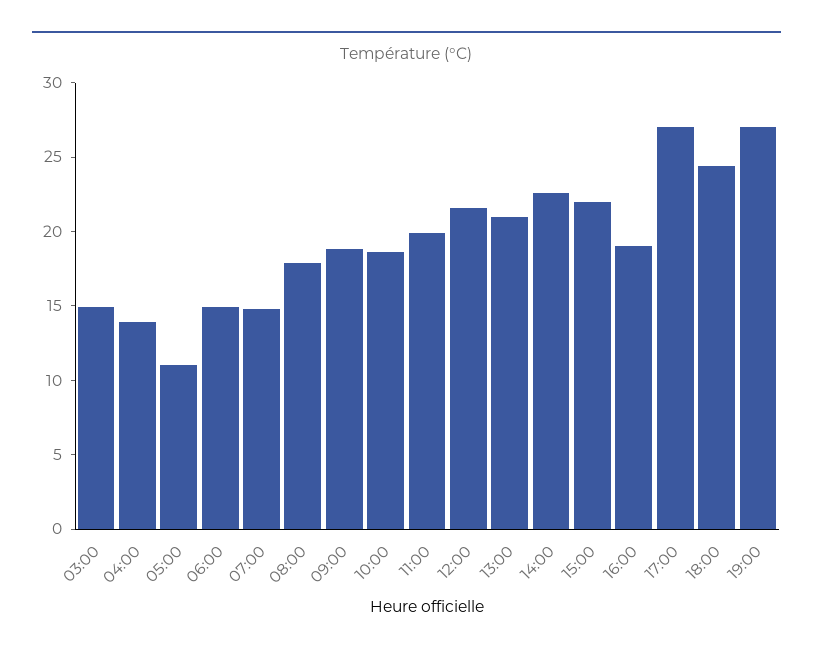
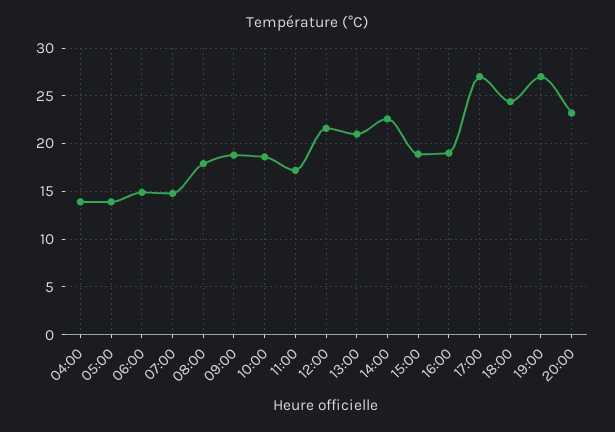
03:00: 15 -> none
05:00: 11 -> 14
11:00: 20 -> 17
15:00: 22 -> 19
20:00: none -> 23

